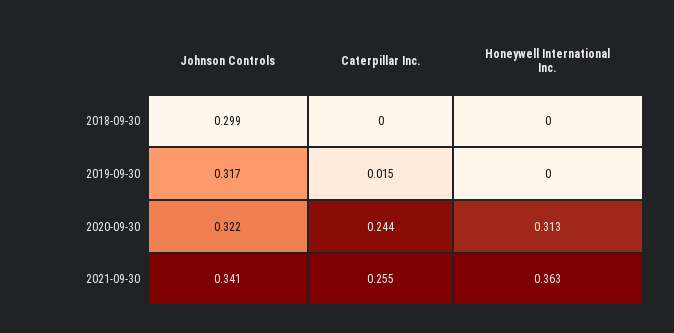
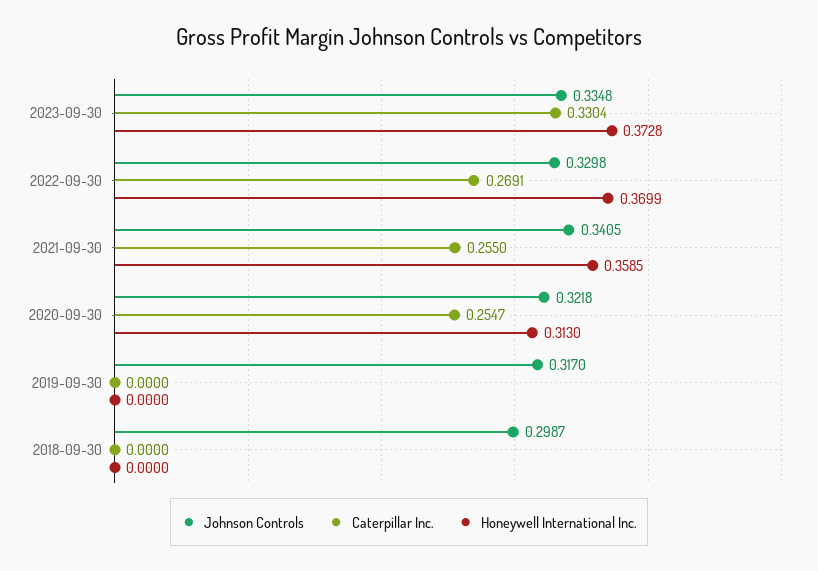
Caterpillar Inc., 2019-09-30: 0.015 -> 0
Caterpillar Inc., 2020-09-30: 0.244 -> 0.2547
Honeywell International Inc., 2021-09-30: 0.363 -> 0.3585
Johnson Controls, 2023-09-30: none -> 0.3348
Caterpillar Inc., 2023-09-30: none -> 0.3304
Honeywell International Inc., 2023-09-30: none -> 0.3728
Johnson Controls, 2022-09-30: none -> 0.3298
Caterpillar Inc., 2022-09-30: none -> 0.2691
Honeywell International Inc., 2022-09-30: none -> 0.3699

